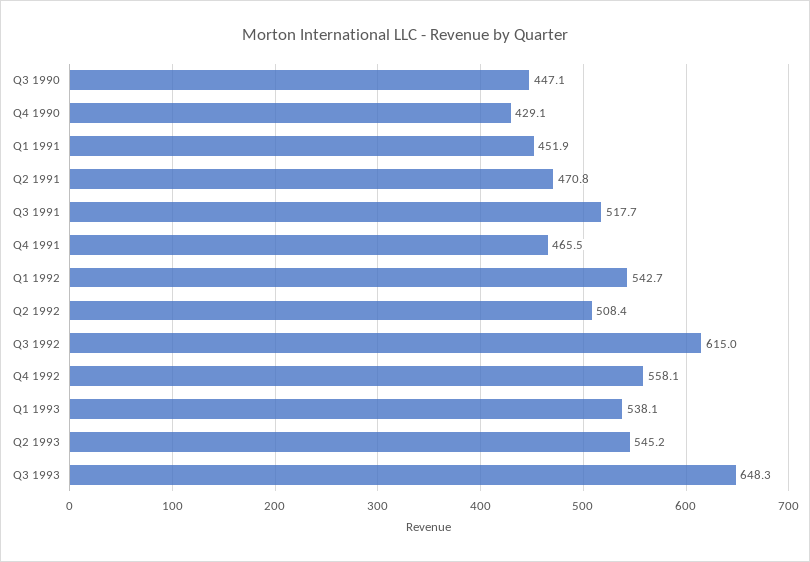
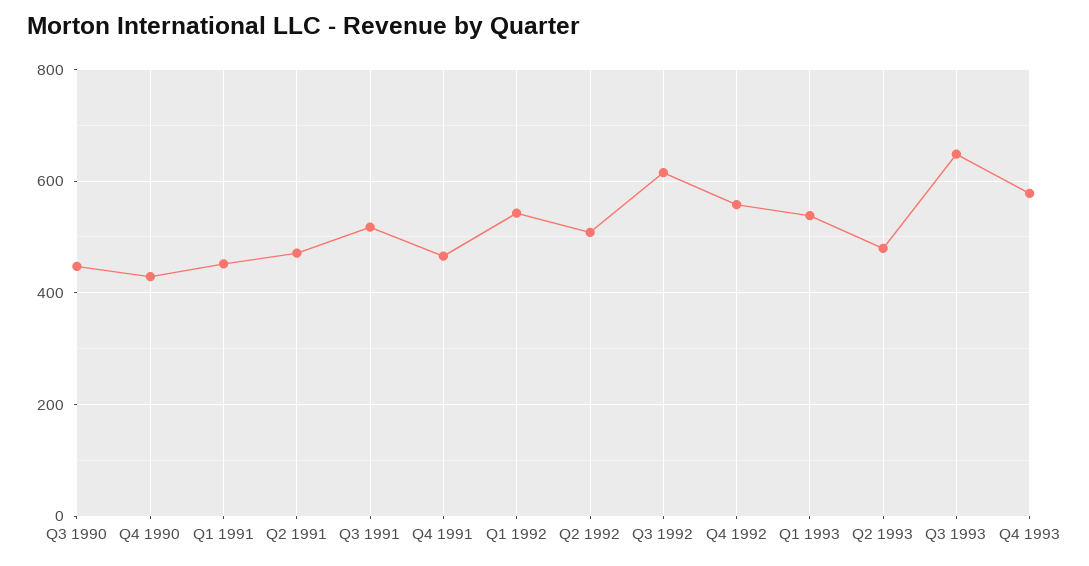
Q2 1993: 545.2 -> 480
Q4 1993: none -> 580

